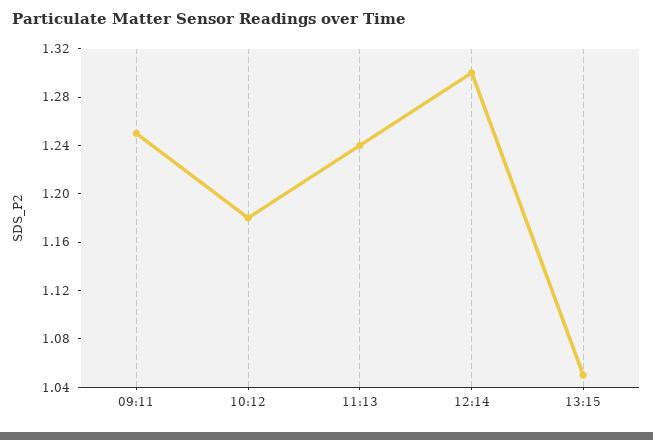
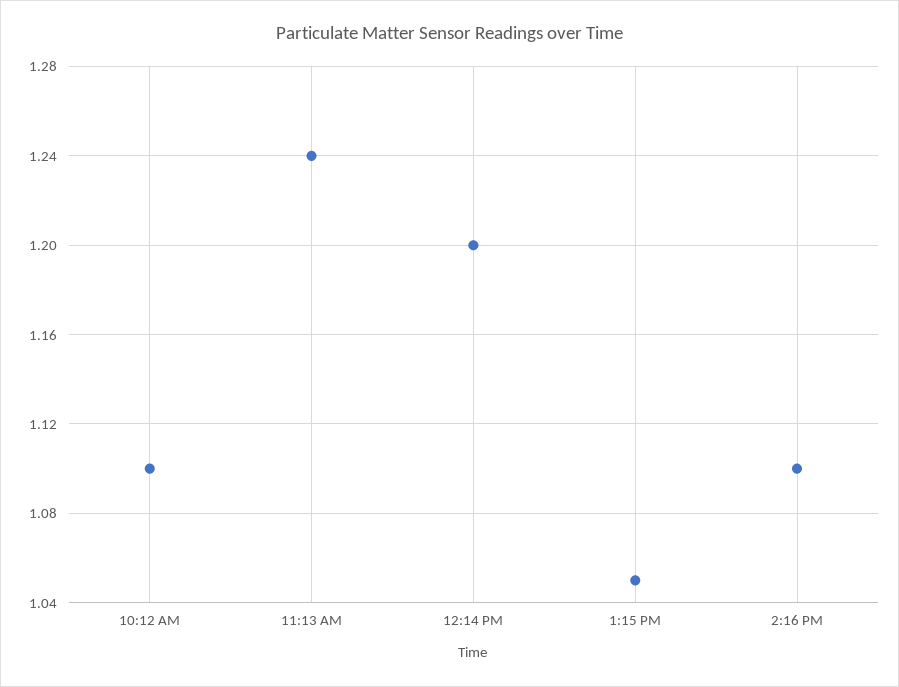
09:11: 1.25 -> none
10:12: 1.18 -> 1.1
12:14: 1.3 -> 1.2
2:16 PM: none -> 1.1

